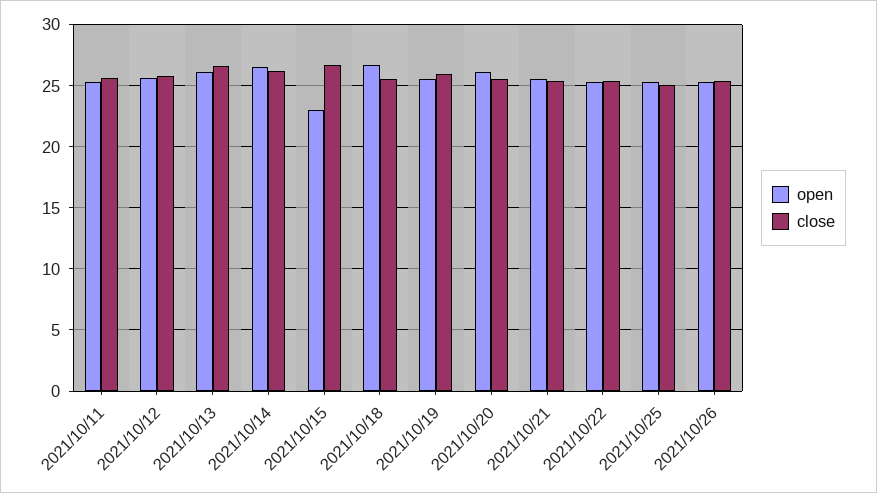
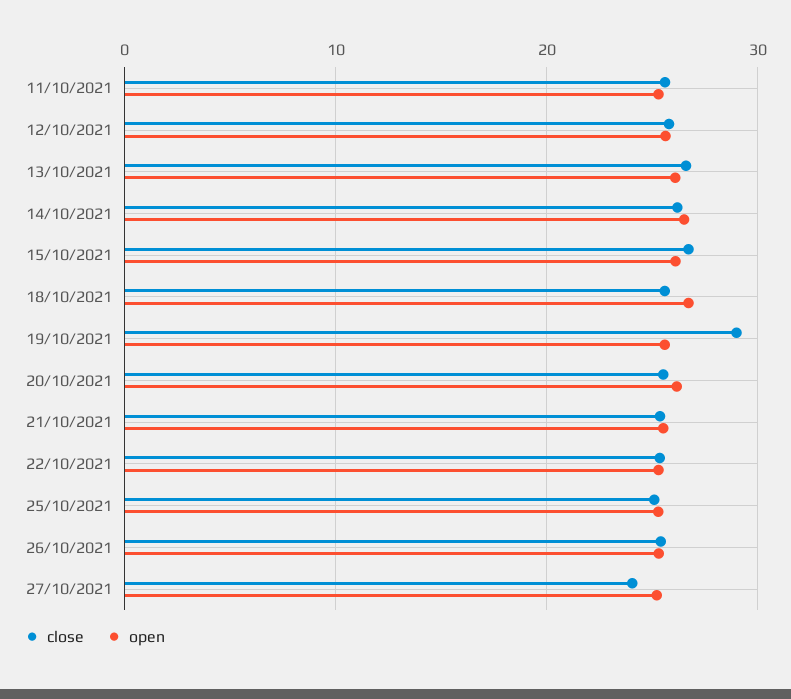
open, 2021/10/15: 23 -> 26
close, 2021/10/19: 26 -> 29
close, 27/10/2021: none -> 24
open, 27/10/2021: none -> 25

